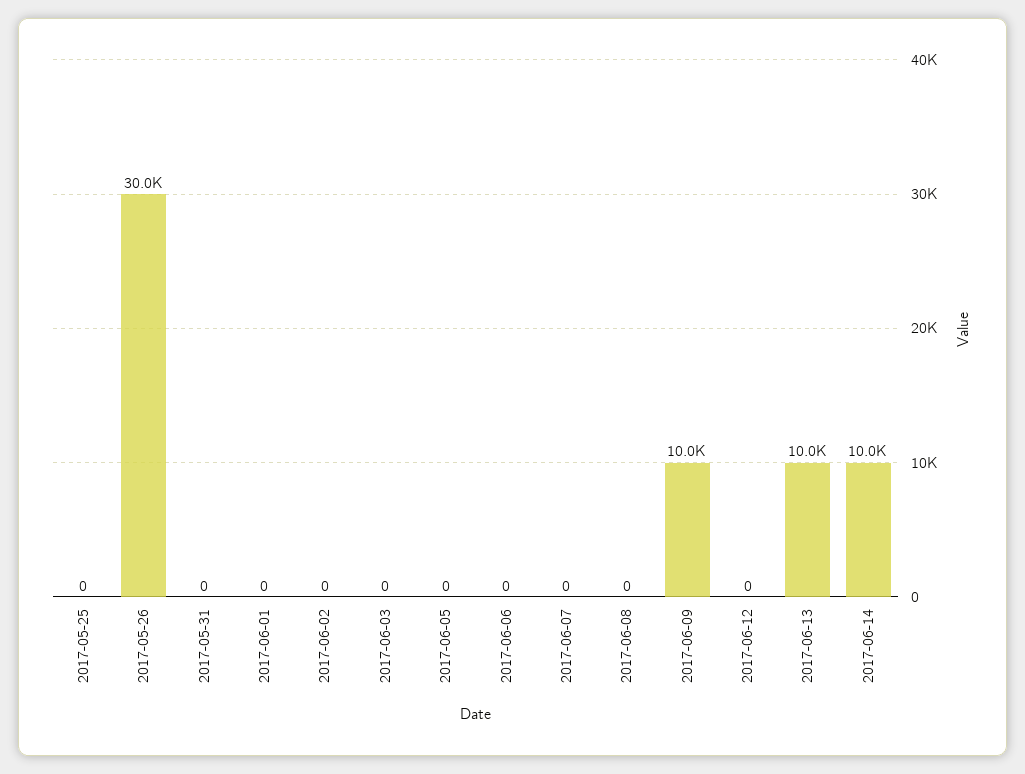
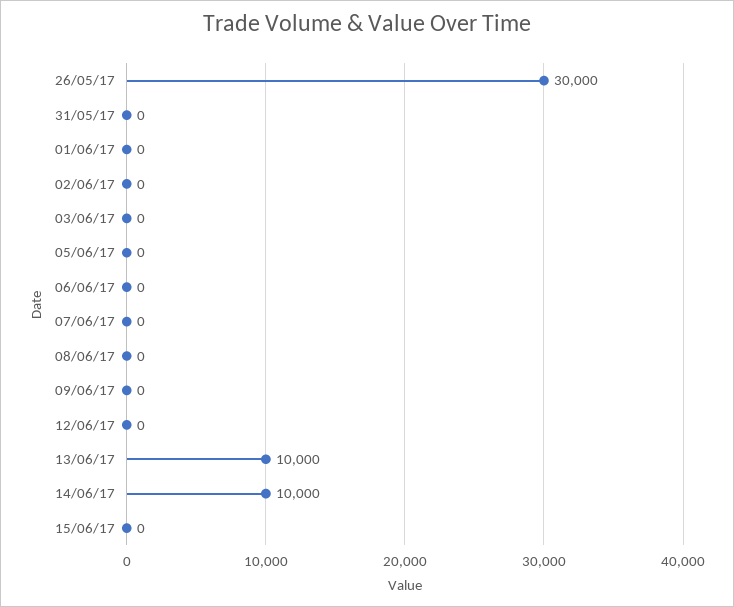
2017-05-25: 0 -> none
2017-06-09: 10000 -> 0
15/06/17: none -> 0

